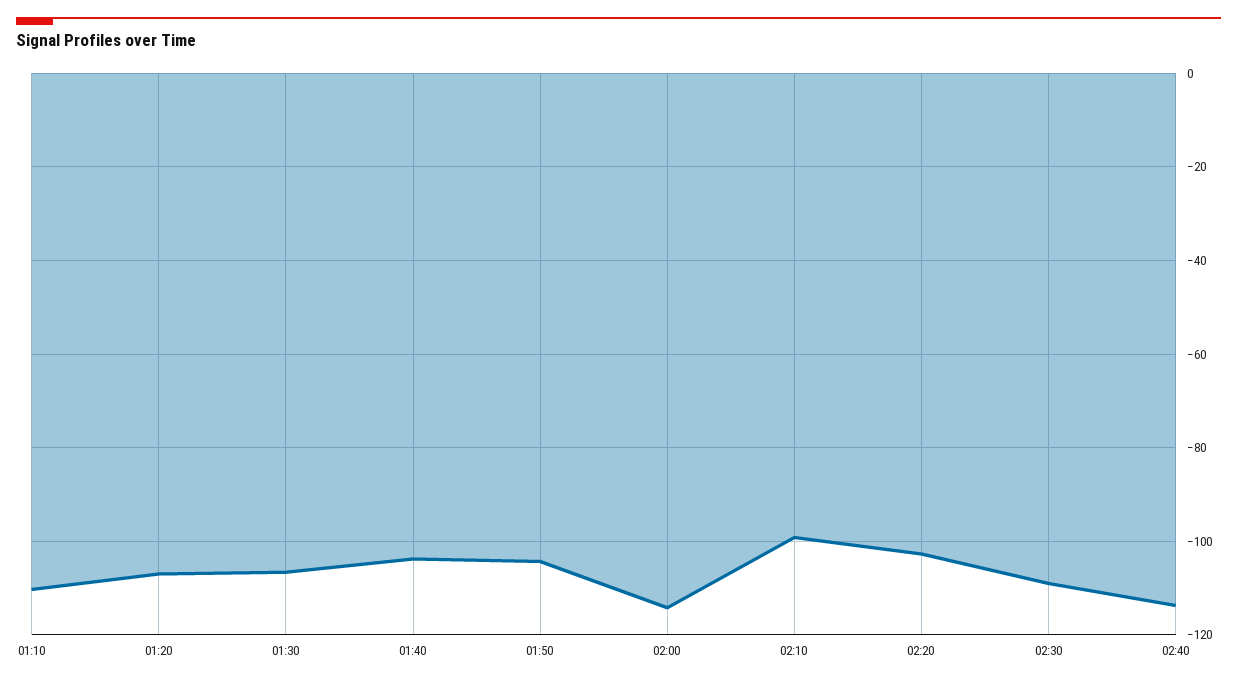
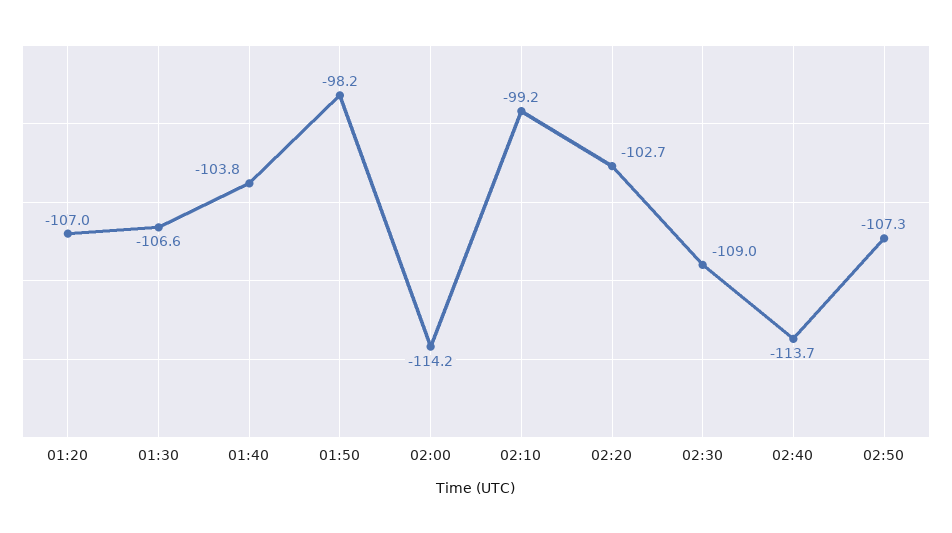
01:10: -110 -> none
01:50: -104 -> -98.2
02:50: none -> -107.3

